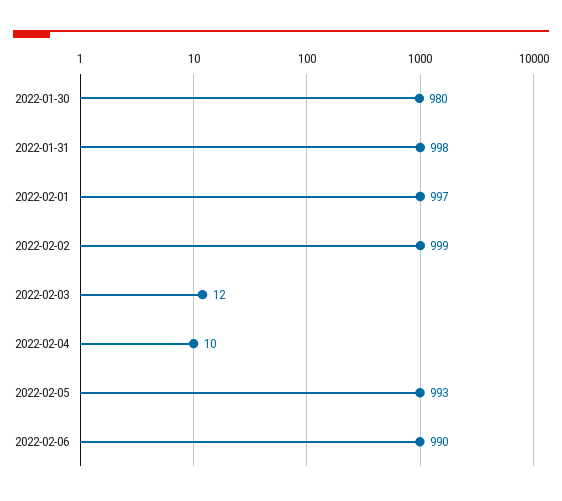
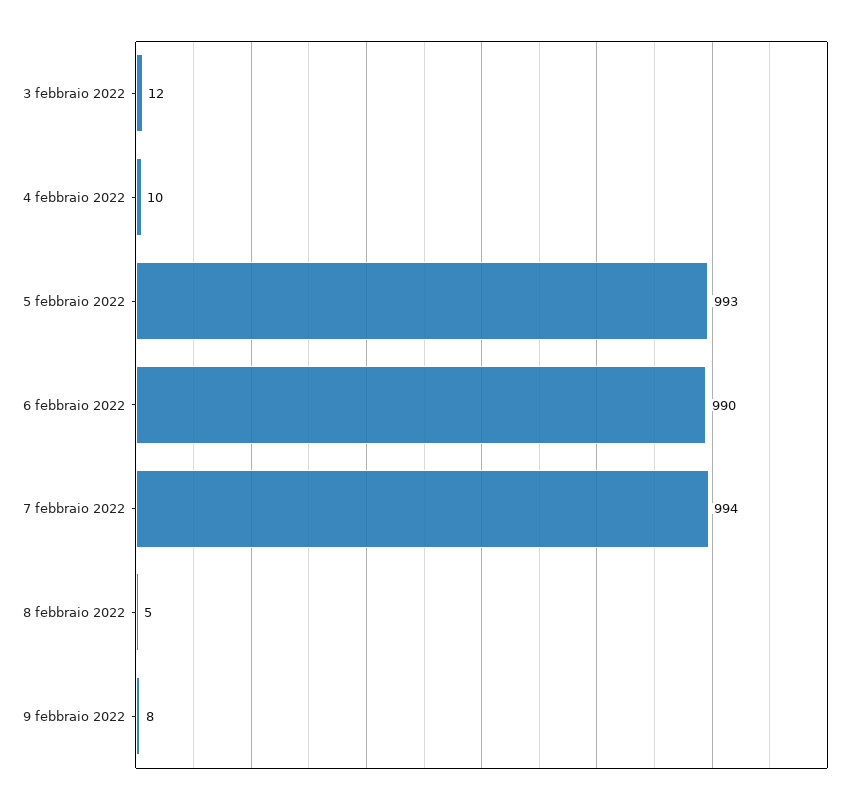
2022-01-30: 980 -> none
2022-01-31: 998 -> none
2022-02-01: 997 -> none
2022-02-02: 999 -> none
7 febbraio 2022: none -> 994
8 febbraio 2022: none -> 5
9 febbraio 2022: none -> 8

